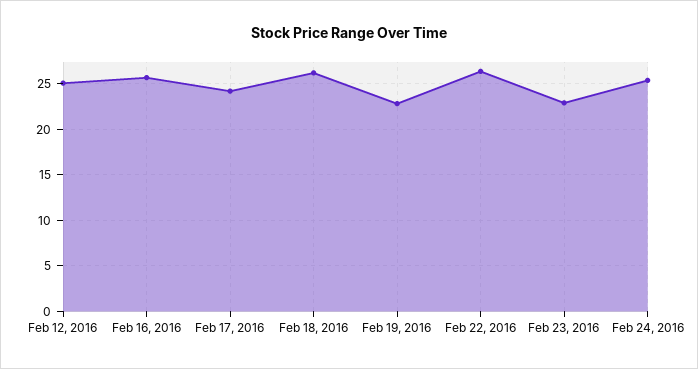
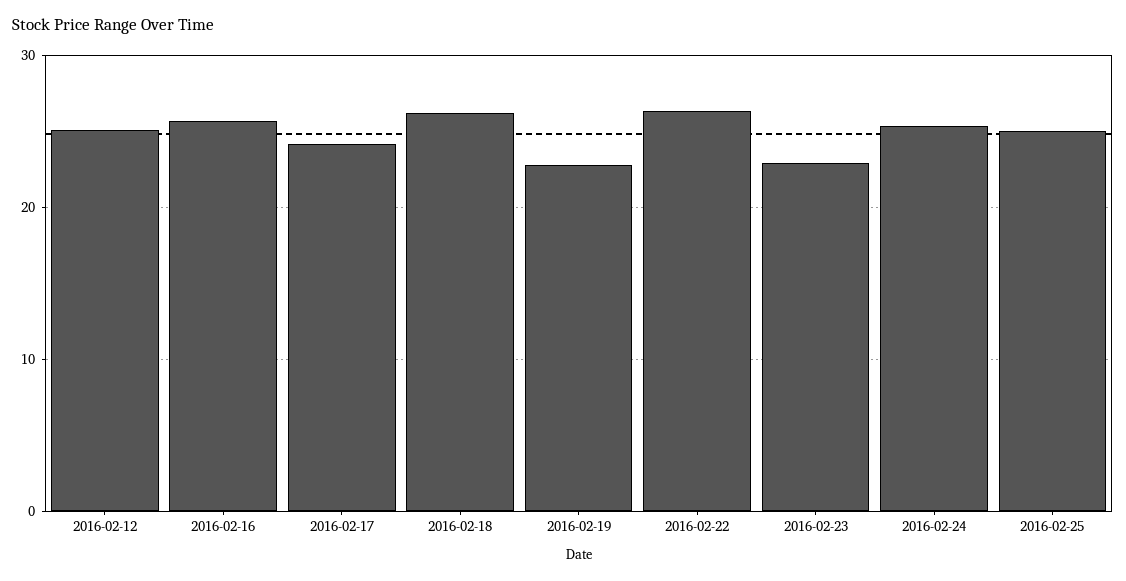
2016-02-25: none -> 25

